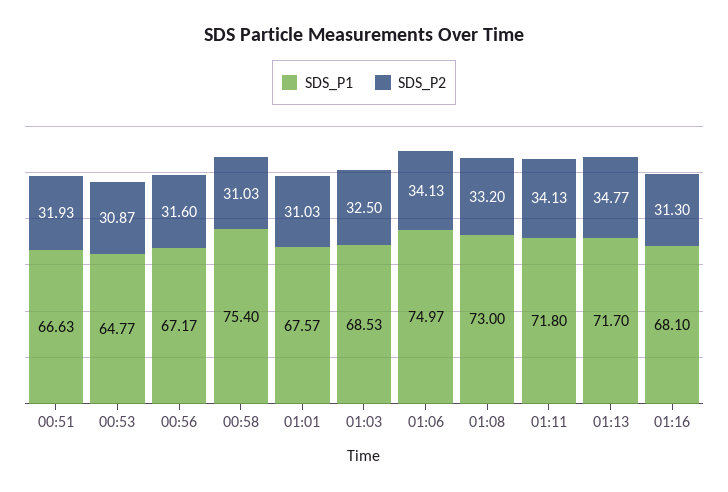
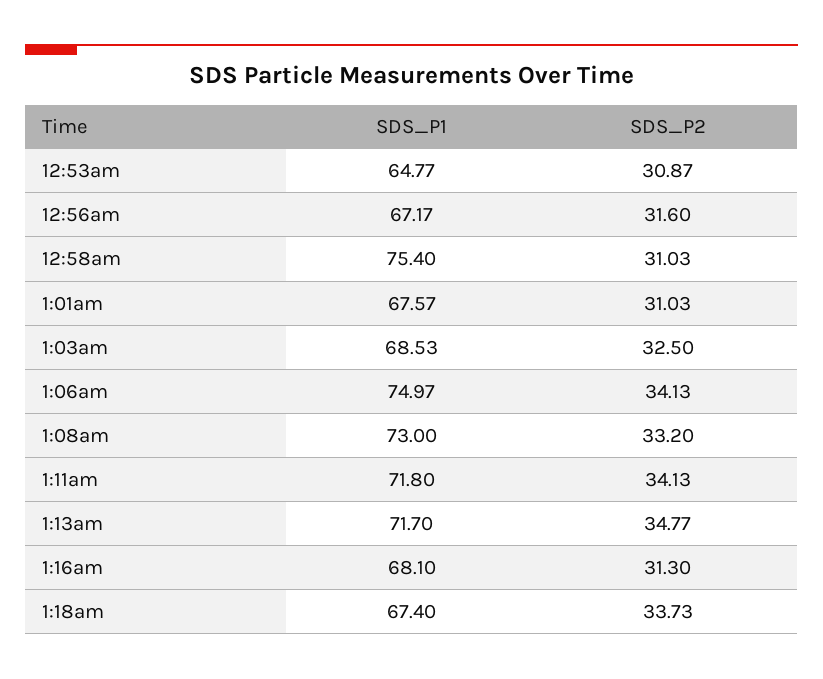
SDS_P1, 00:51: 66.63 -> none
SDS_P2, 00:51: 31.93 -> none
SDS_P1, 1:18am: none -> 67.4
SDS_P2, 1:18am: none -> 33.73

